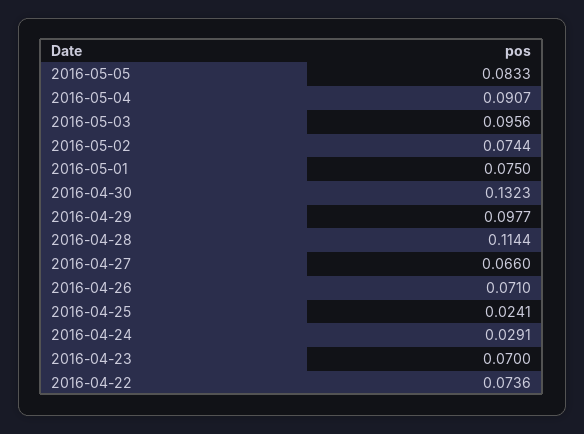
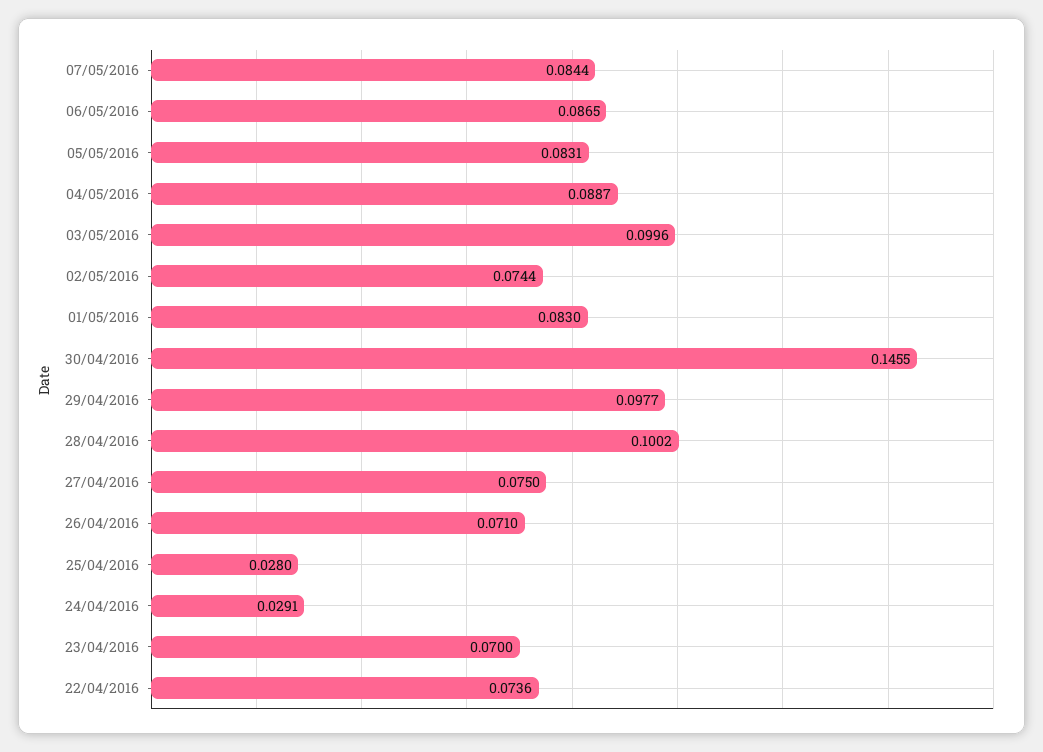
2016-05-05: 0.0833 -> 0.0831
2016-05-04: 0.0907 -> 0.0887
2016-05-03: 0.0956 -> 0.0996
2016-05-01: 0.075 -> 0.083
2016-04-30: 0.1323 -> 0.1455
2016-04-28: 0.1144 -> 0.1002
2016-04-27: 0.066 -> 0.075
2016-04-25: 0.0241 -> 0.028
07/05/2016: none -> 0.0844
06/05/2016: none -> 0.0865

